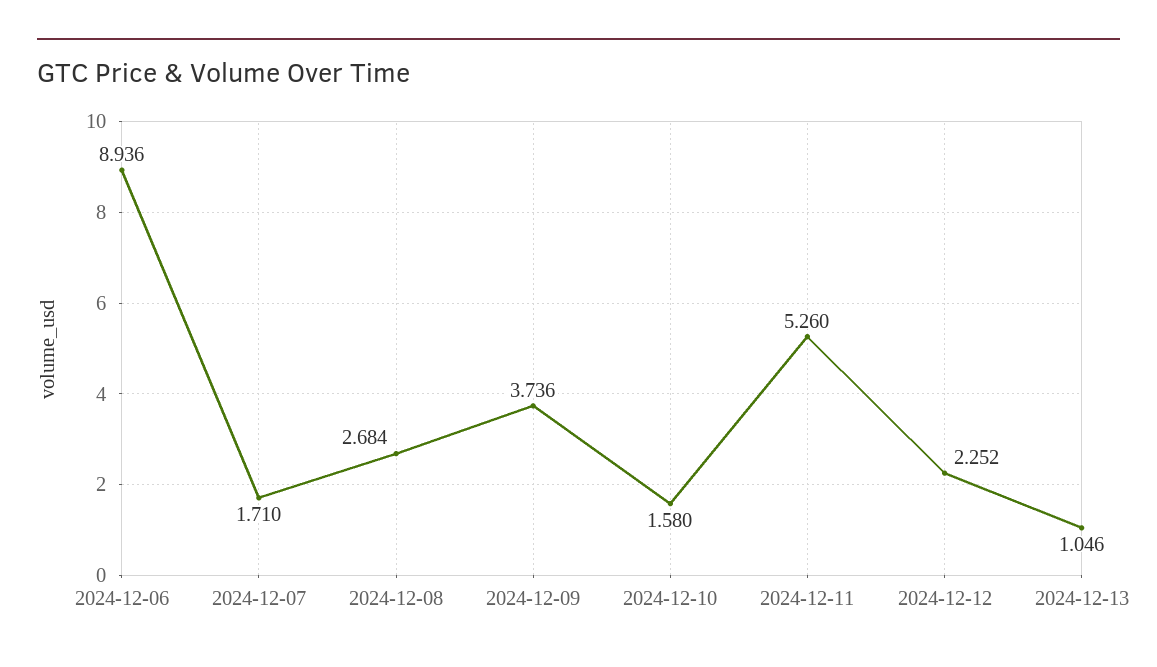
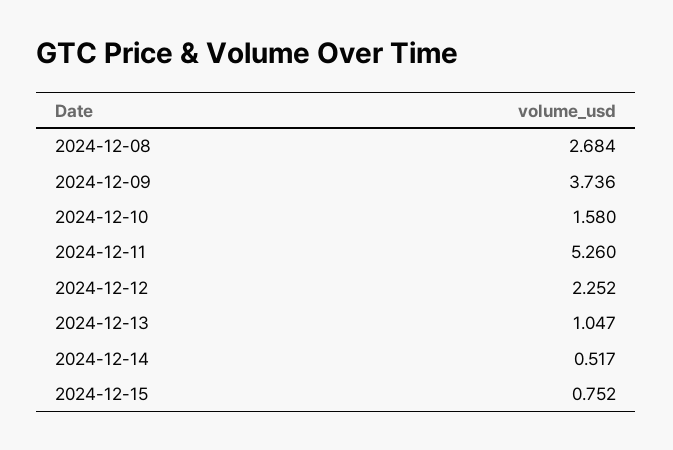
2024-12-06: 8.936 -> none
2024-12-07: 1.71 -> none
2024-12-13: 1.046 -> 1.047
2024-12-14: none -> 0.517
2024-12-15: none -> 0.752

